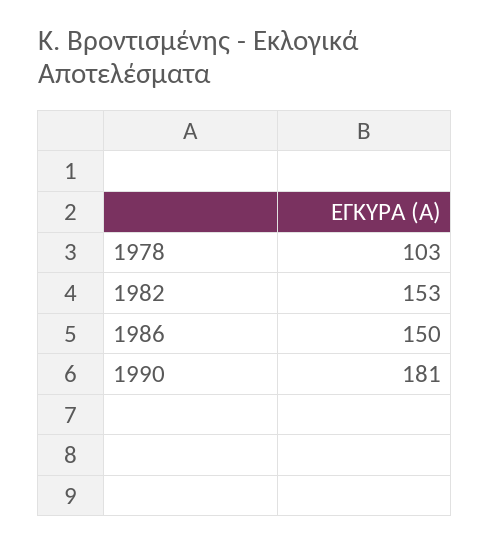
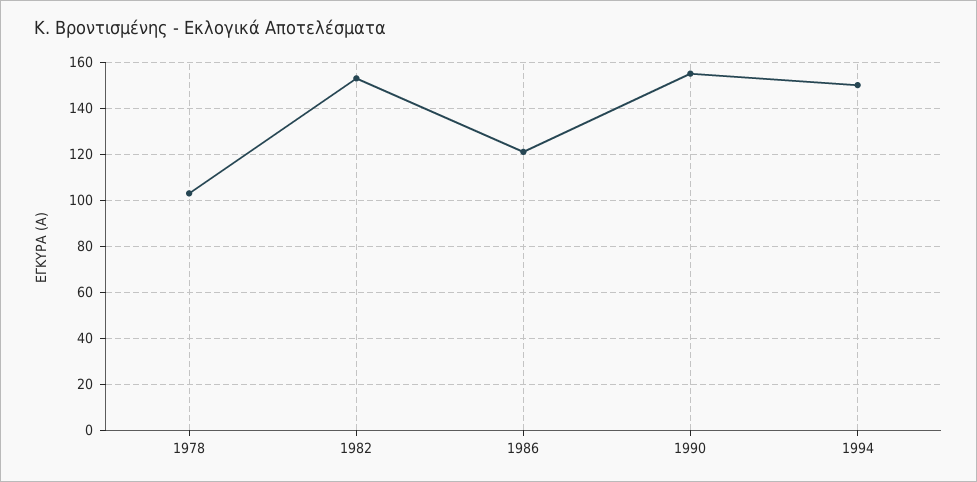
1986: 150 -> 120
1990: 181 -> 155
1994: none -> 150

